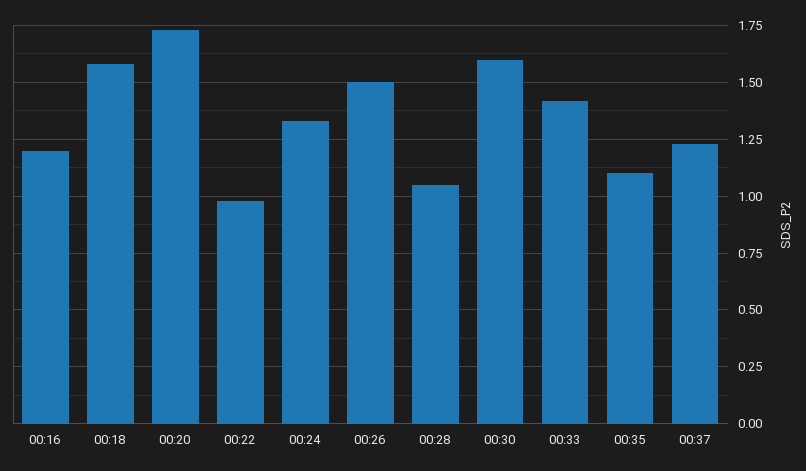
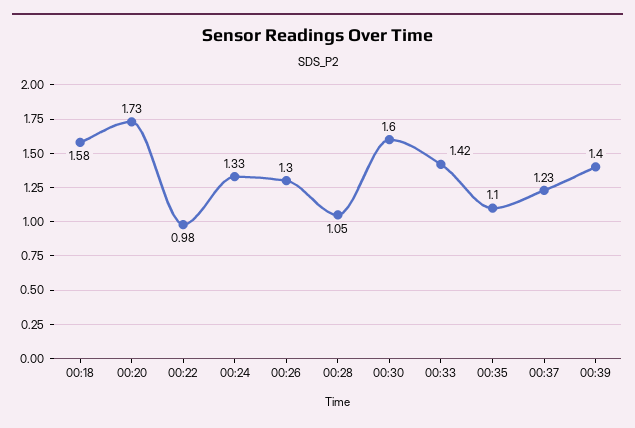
00:16: 1.2 -> none
00:26: 1.5 -> 1.3
00:39: none -> 1.4

